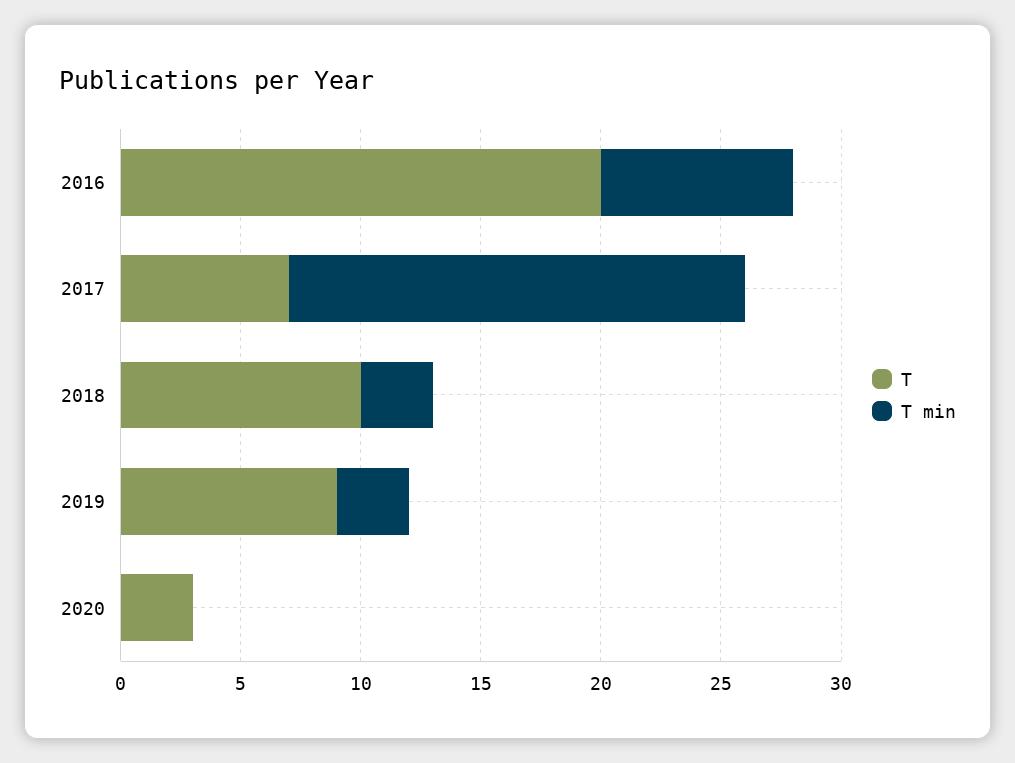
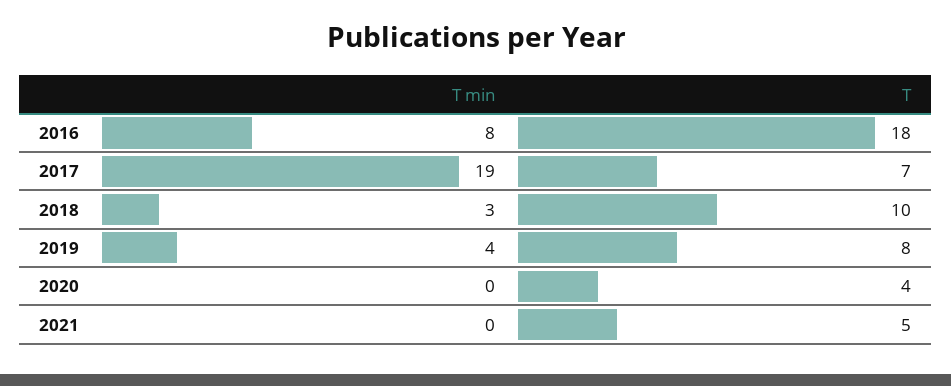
T, 2016: 20 -> 18
T, 2019: 9 -> 8
T min, 2019: 3 -> 4
T, 2020: 3 -> 4
T min, 2021: none -> 0
T, 2021: none -> 5

